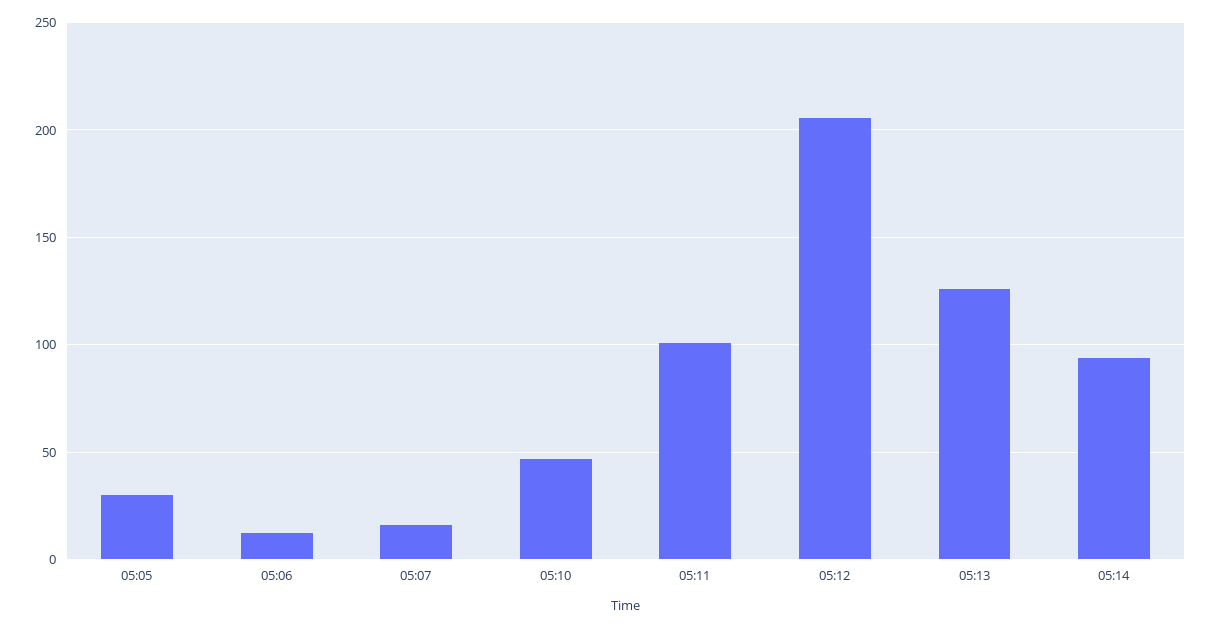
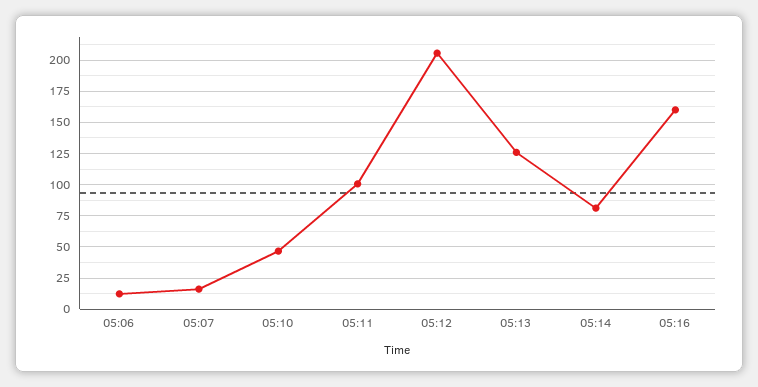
05:05: 30 -> none
05:14: 95 -> 80
05:16: none -> 160

